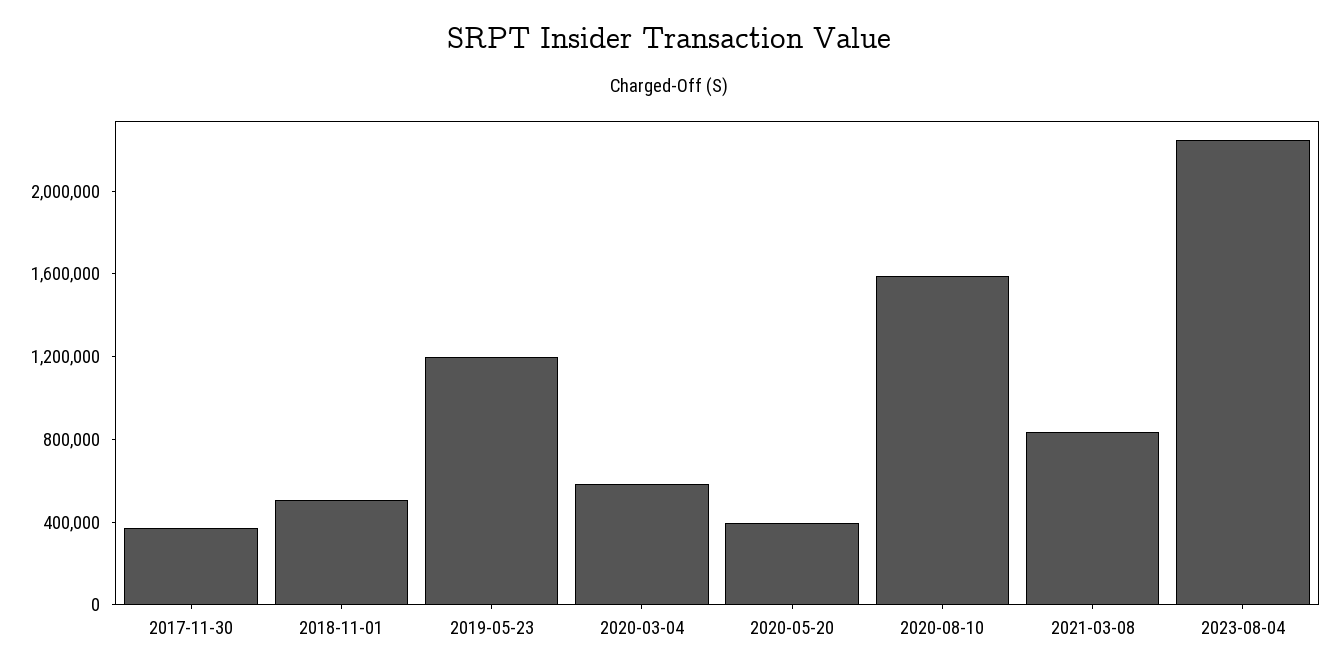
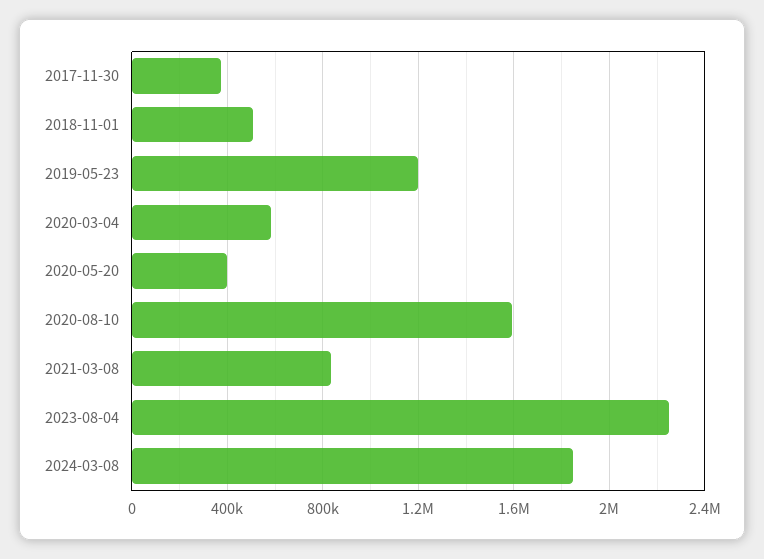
2024-03-08: none -> 1850000

